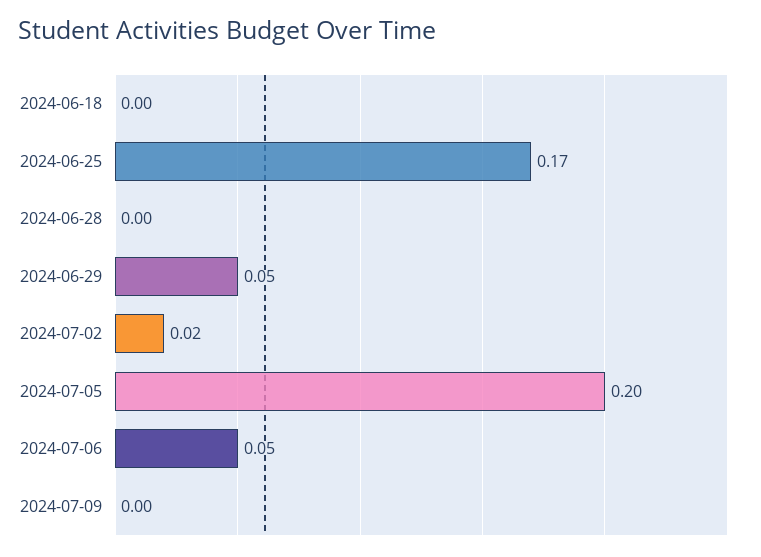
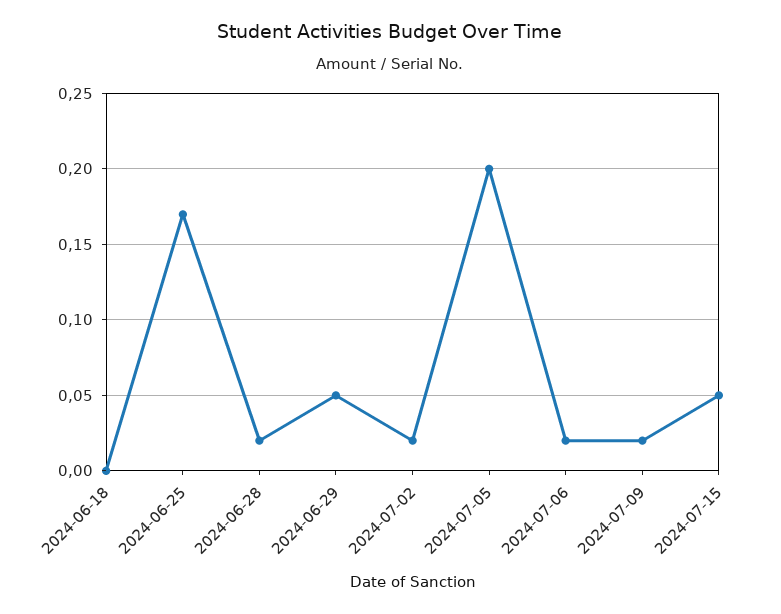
2024-06-28: 0 -> 0.02
2024-07-06: 0.05 -> 0.02
2024-07-09: 0 -> 0.02
2024-07-15: none -> 0.05

